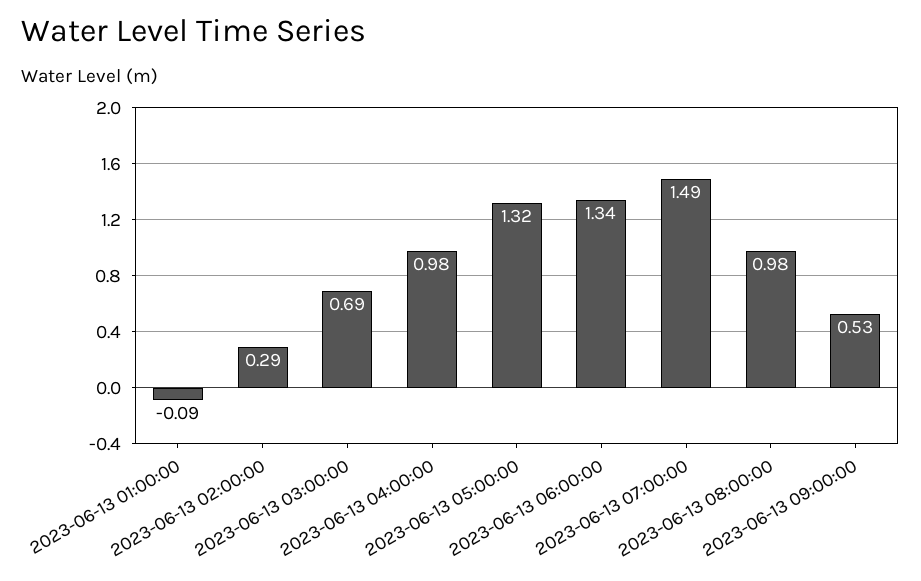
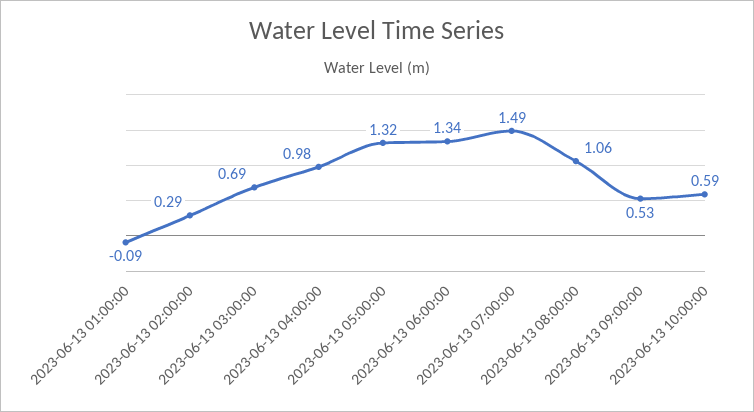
2023-06-13 08:00:00: 0.98 -> 1.06
2023-06-13 10:00:00: none -> 0.59

